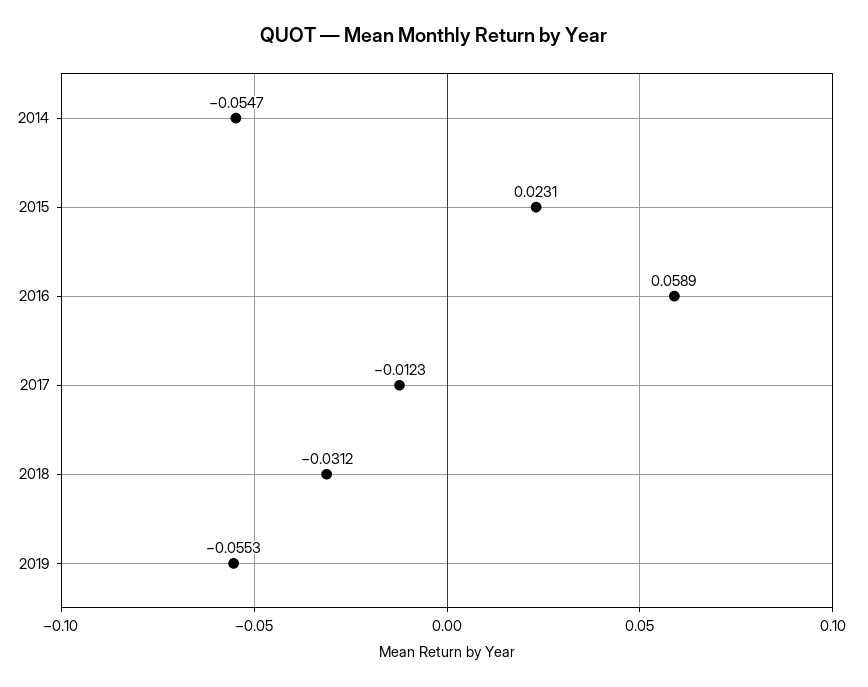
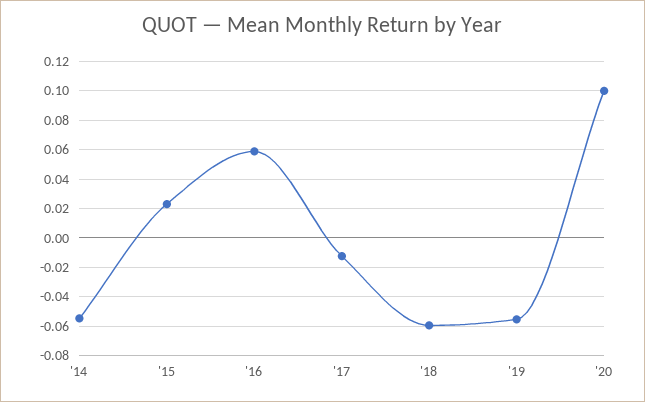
2018: -0.0312 -> -0.06
'20: none -> 0.1

